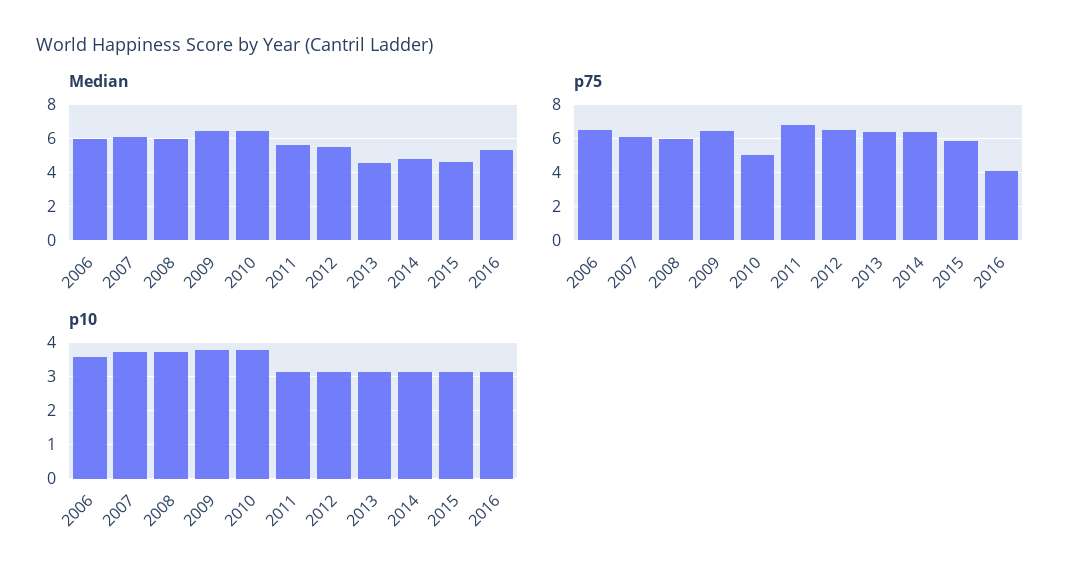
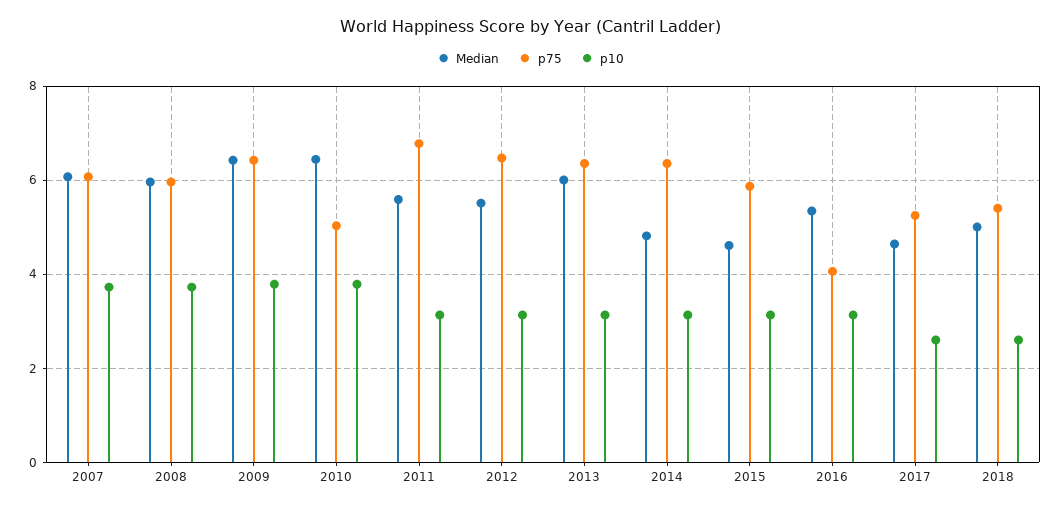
Median, 2006: 6 -> none
Median, 2013: 4.5 -> 6
p75, 2006: 6.5 -> none
p10, 2006: 3.6 -> none
Median, 2017: none -> 4.6
p75, 2017: none -> 5.2
p10, 2017: none -> 2.6
Median, 2018: none -> 5
p75, 2018: none -> 5.4
p10, 2018: none -> 2.6

